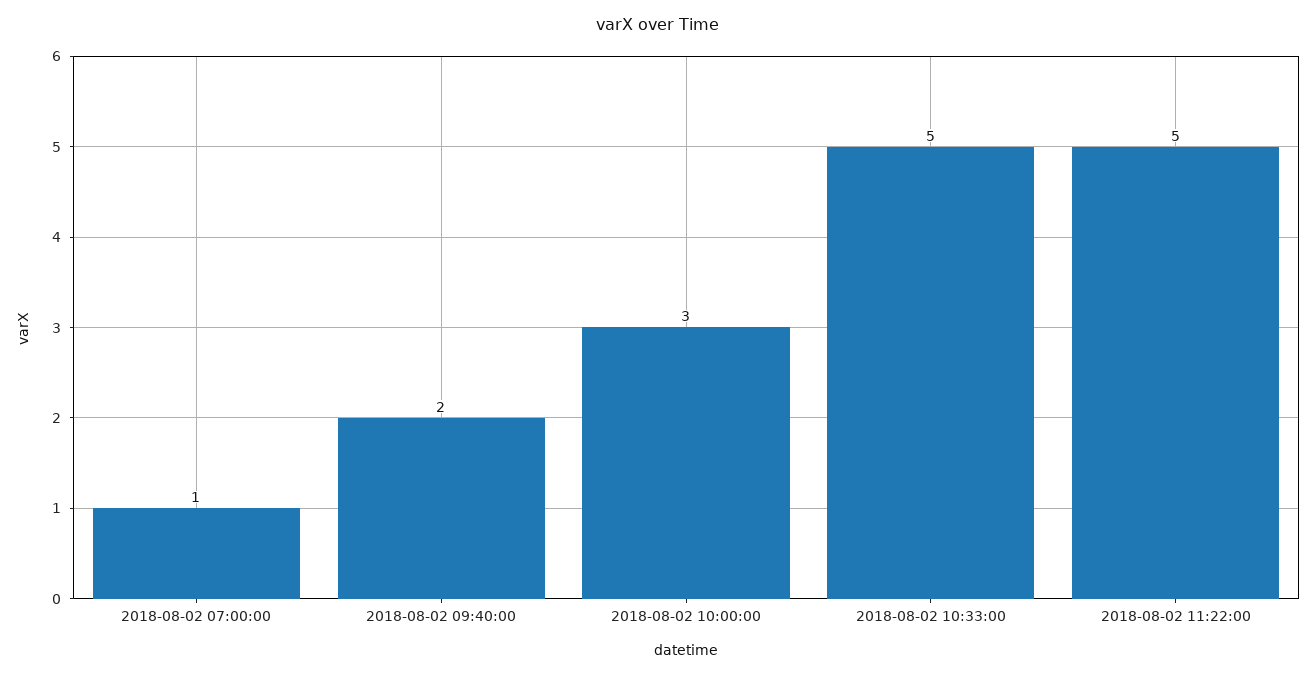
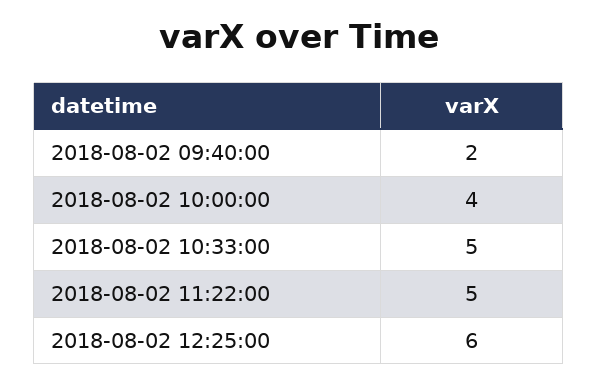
2018-08-02 07:00:00: 1 -> none
2018-08-02 10:00:00: 3 -> 4
2018-08-02 12:25:00: none -> 6

